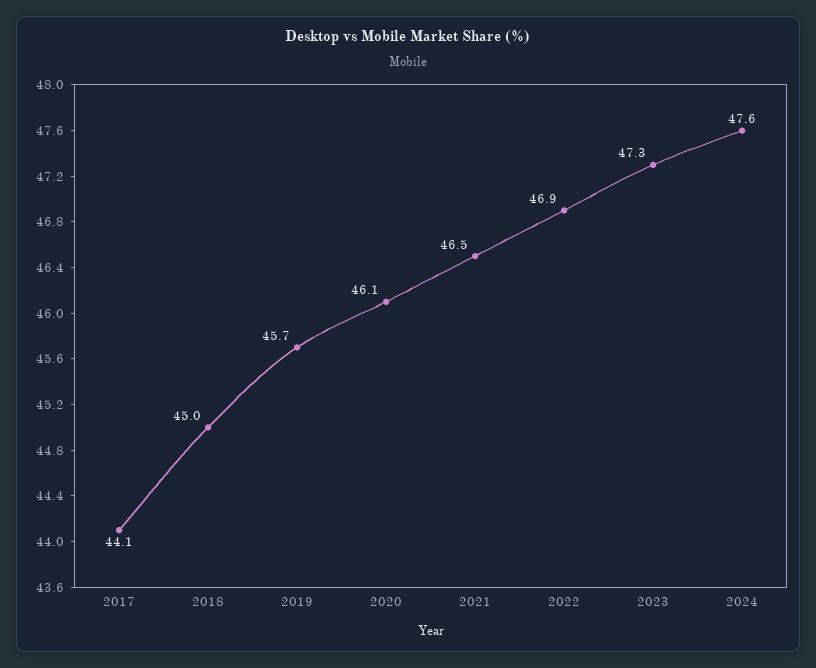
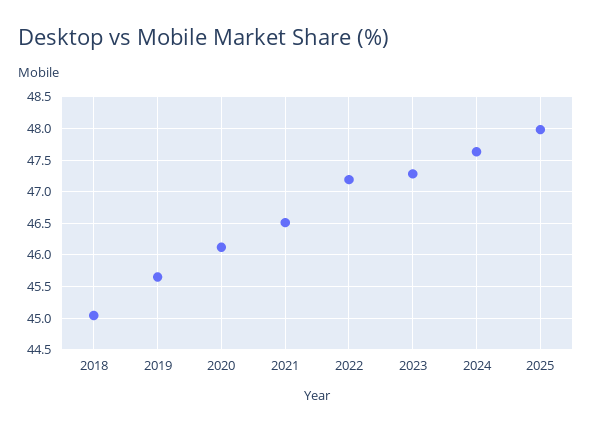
2017: 44.1 -> none
2022: 46.9 -> 47.2
2025: none -> 48

